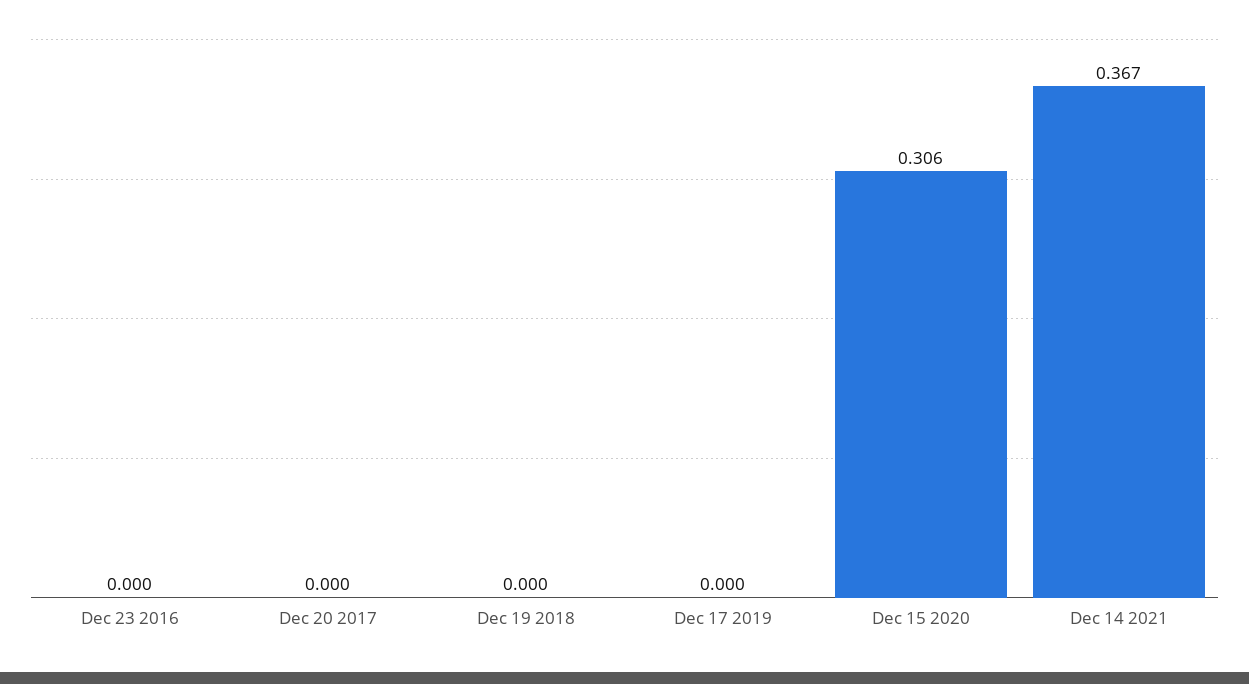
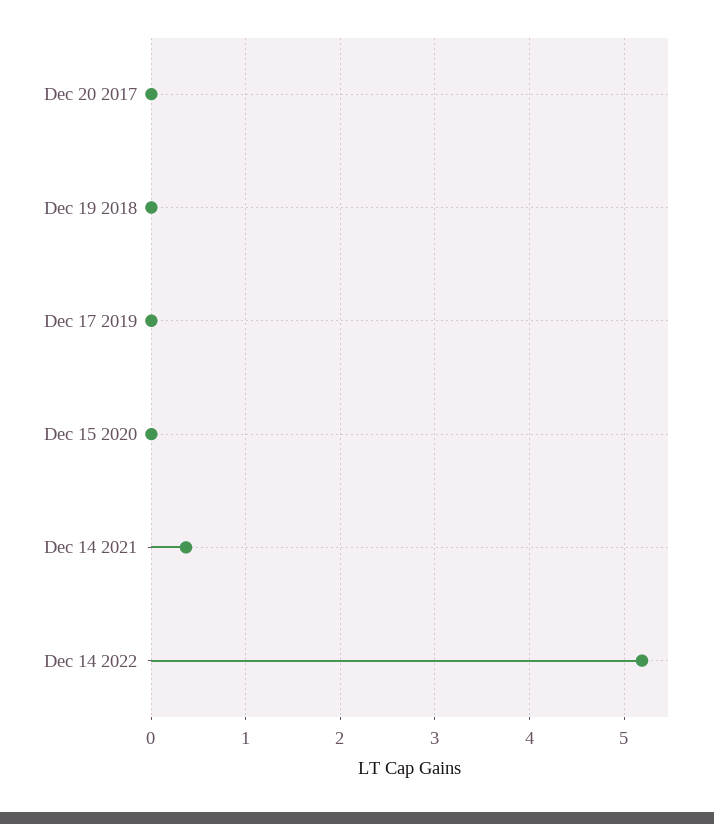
Dec 23 2016: 0 -> none
Dec 15 2020: 0.306 -> 0
Dec 14 2022: none -> 5.2

